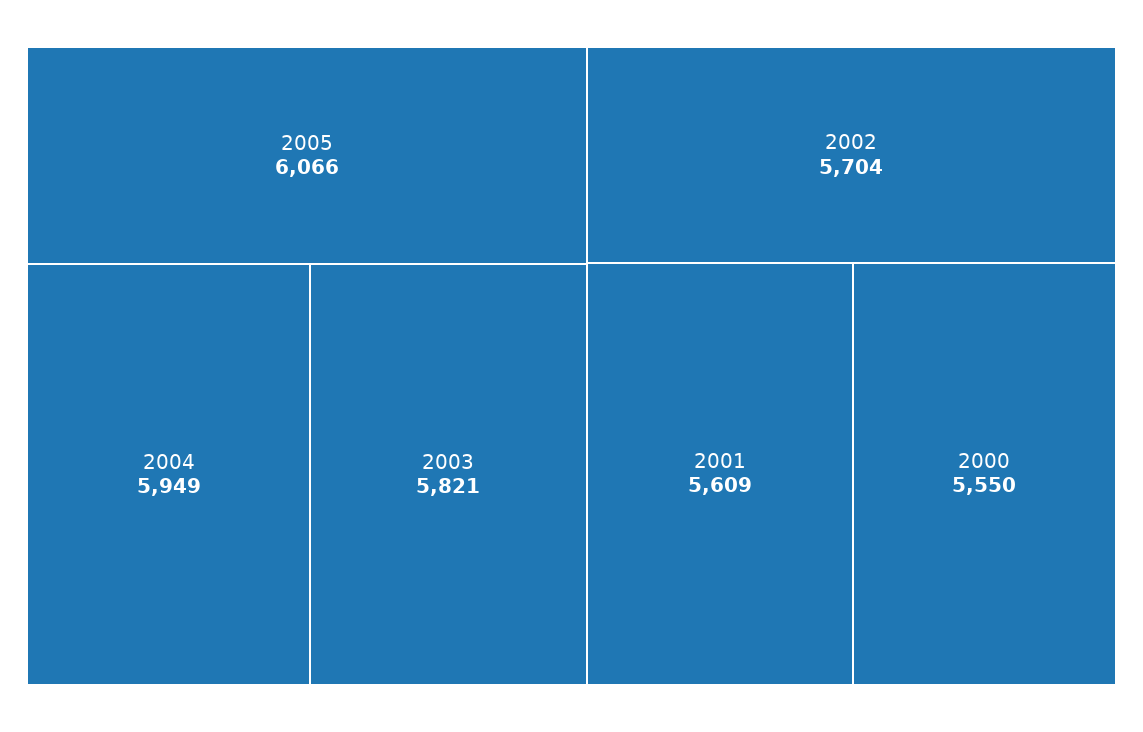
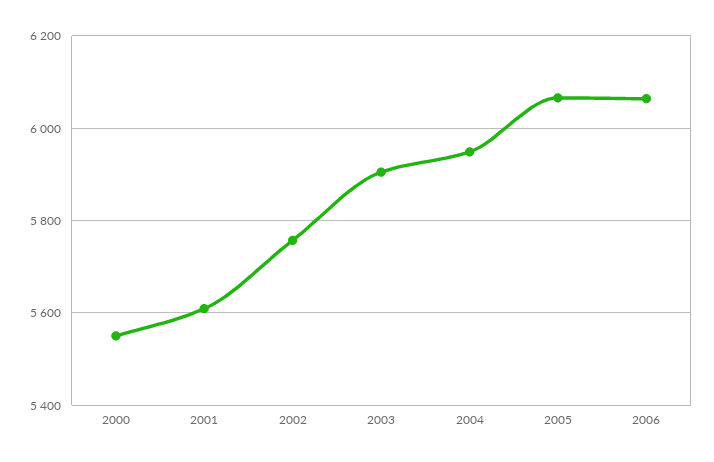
2003: 5821 -> 5900
2002: 5704 -> 5760
2006: none -> 6060

